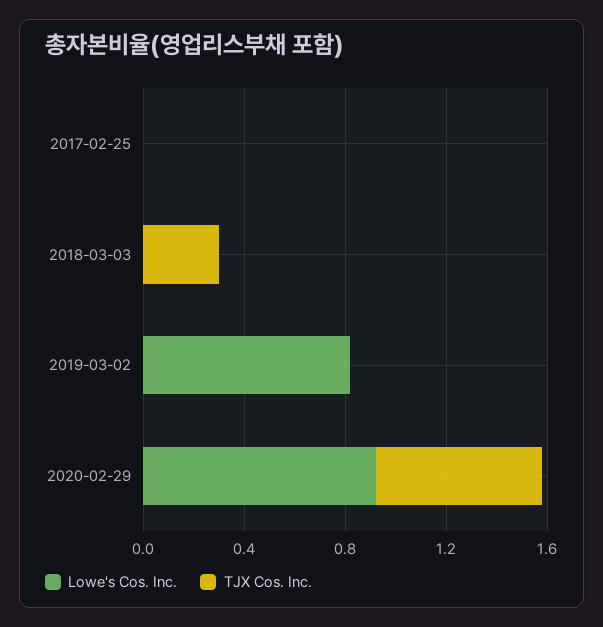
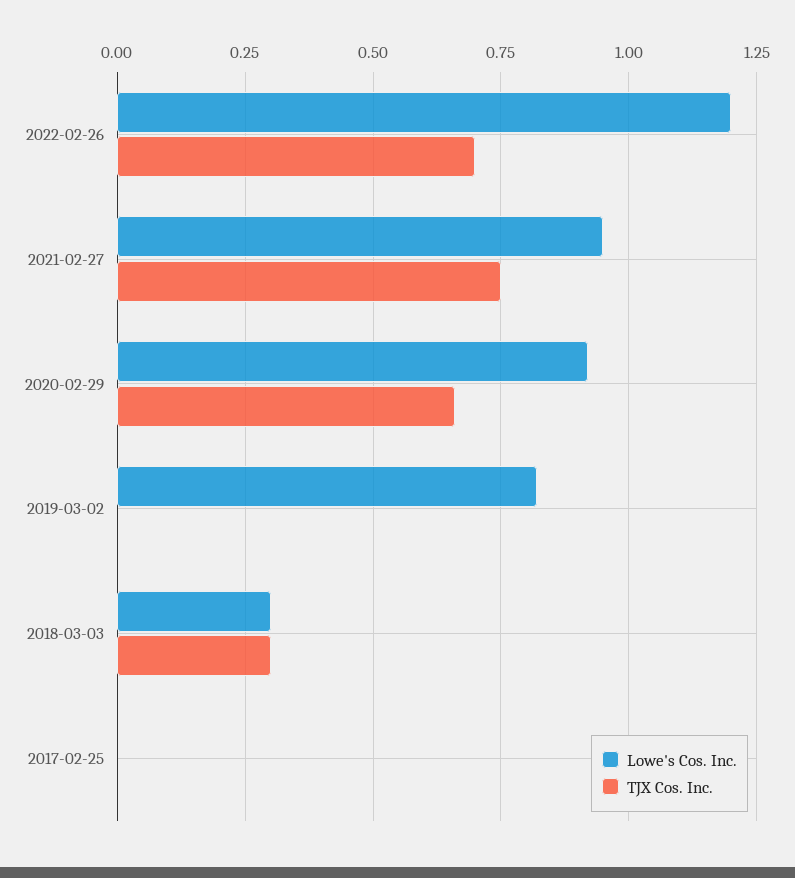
Lowe's Cos. Inc., 2018-03-03: 0 -> 0.3
Lowe's Cos. Inc., 2022-02-26: none -> 1.2
TJX Cos. Inc., 2022-02-26: none -> 0.7
Lowe's Cos. Inc., 2021-02-27: none -> 0.95
TJX Cos. Inc., 2021-02-27: none -> 0.75

